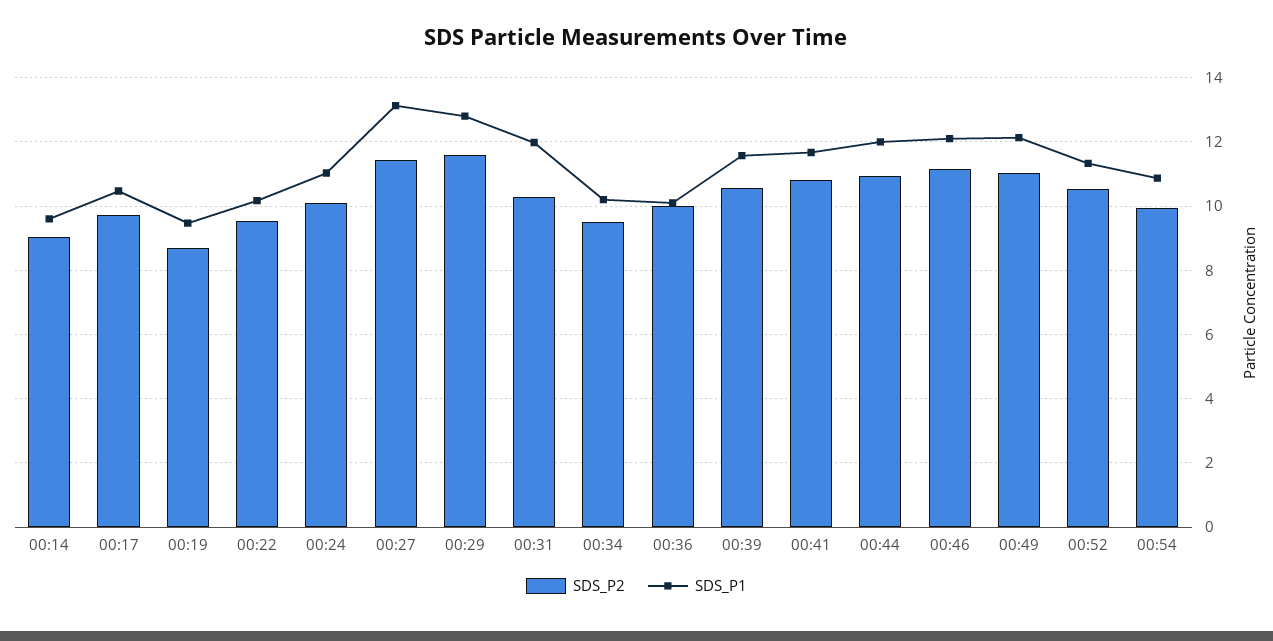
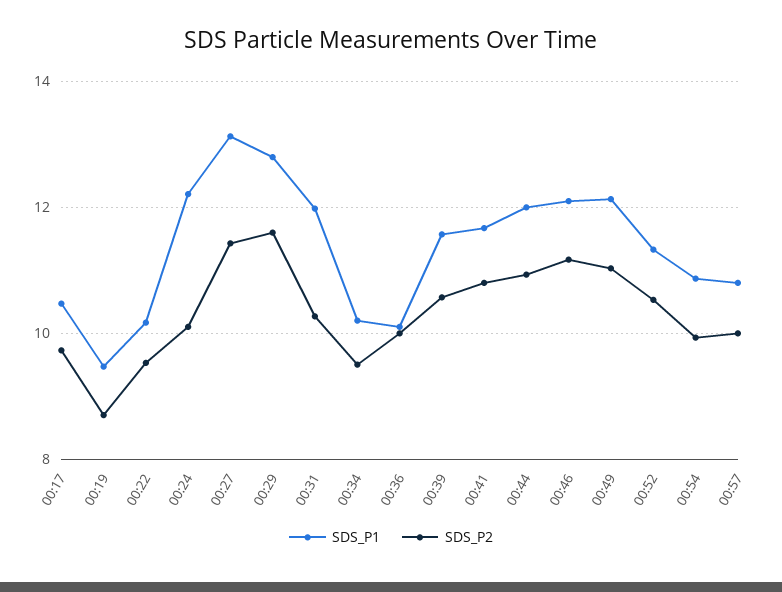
SDS_P2, 00:14: 9 -> none
SDS_P1, 00:14: 9.6 -> none
SDS_P1, 00:24: 11 -> 12.2
SDS_P1, 00:57: none -> 10.8
SDS_P2, 00:57: none -> 10

